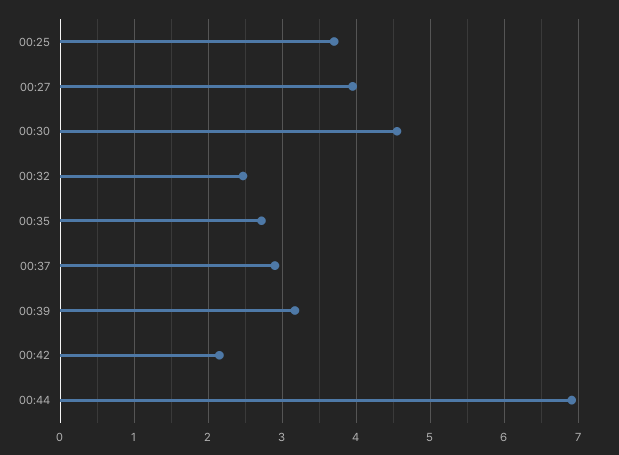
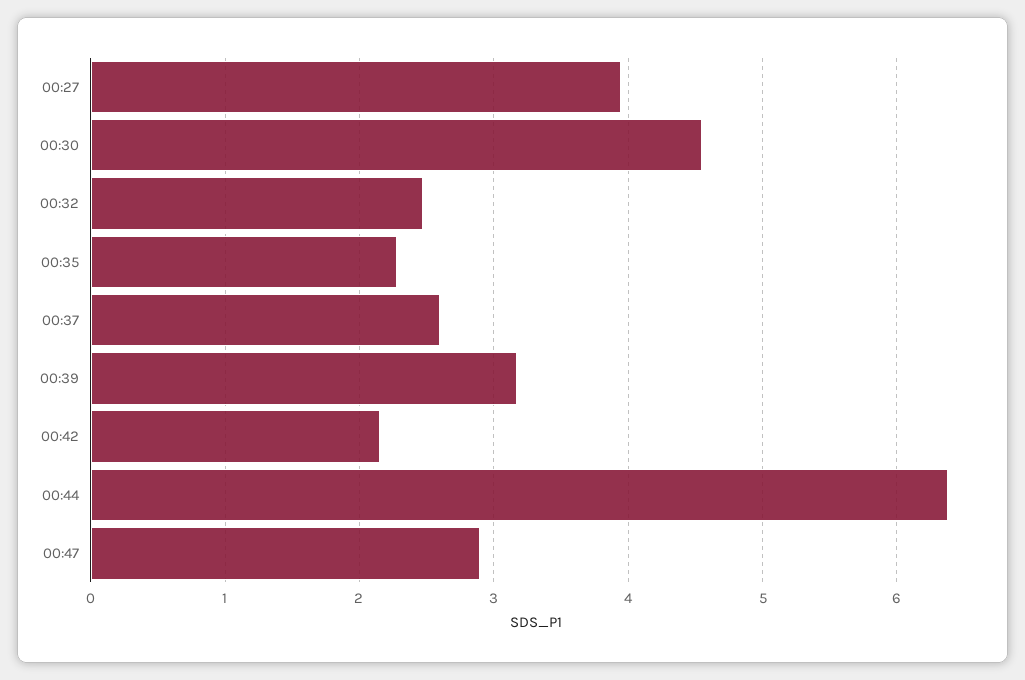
00:25: 3.7 -> none
00:35: 2.7 -> 2.3
00:37: 2.9 -> 2.6
00:44: 6.9 -> 6.4
00:47: none -> 2.9

